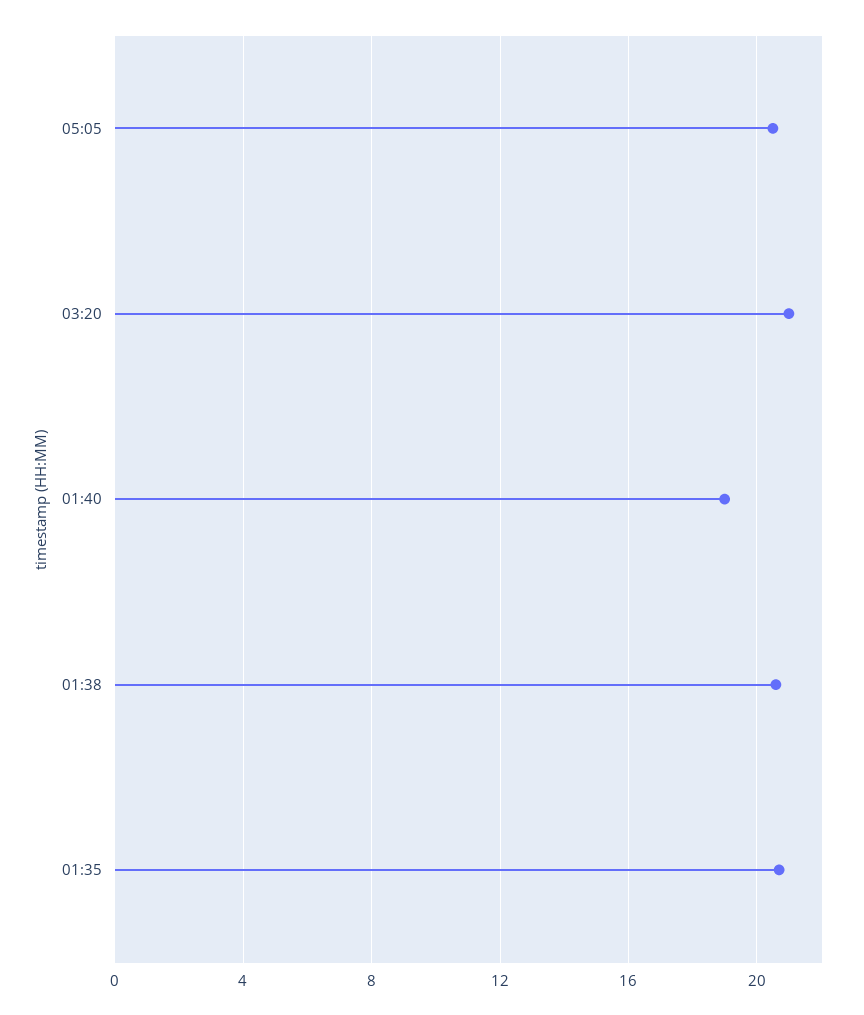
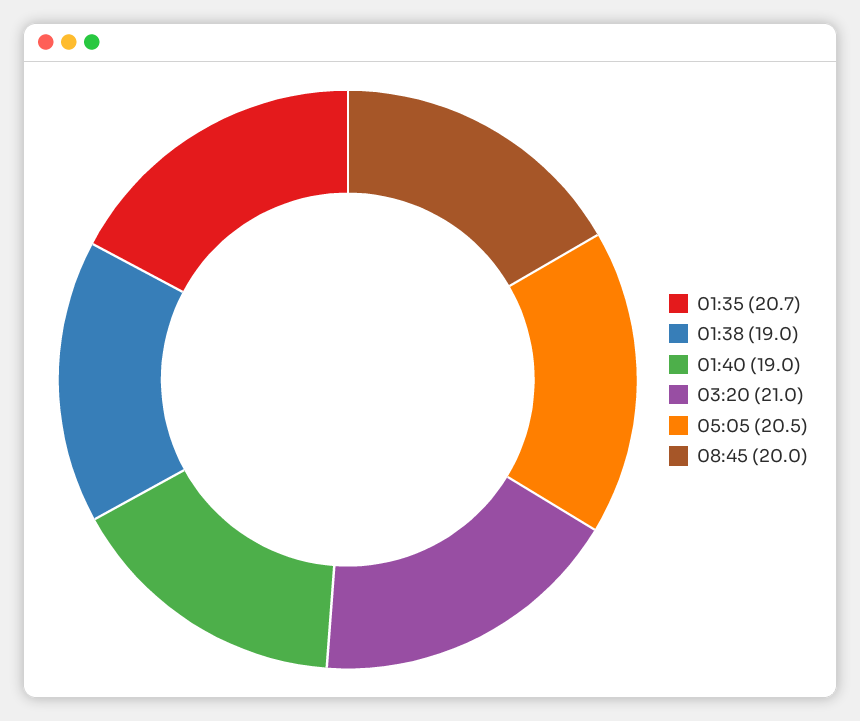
01:38: 20.5 -> 19
08:45: none -> 20

